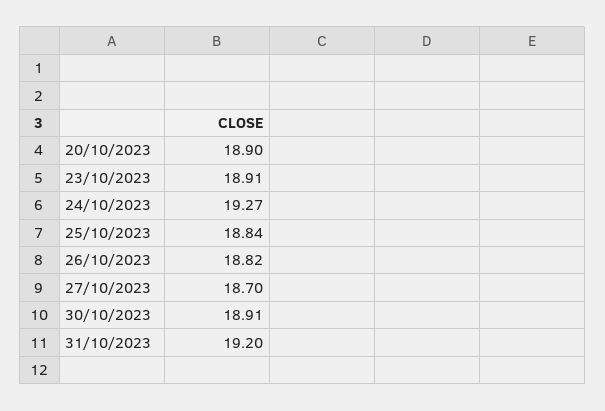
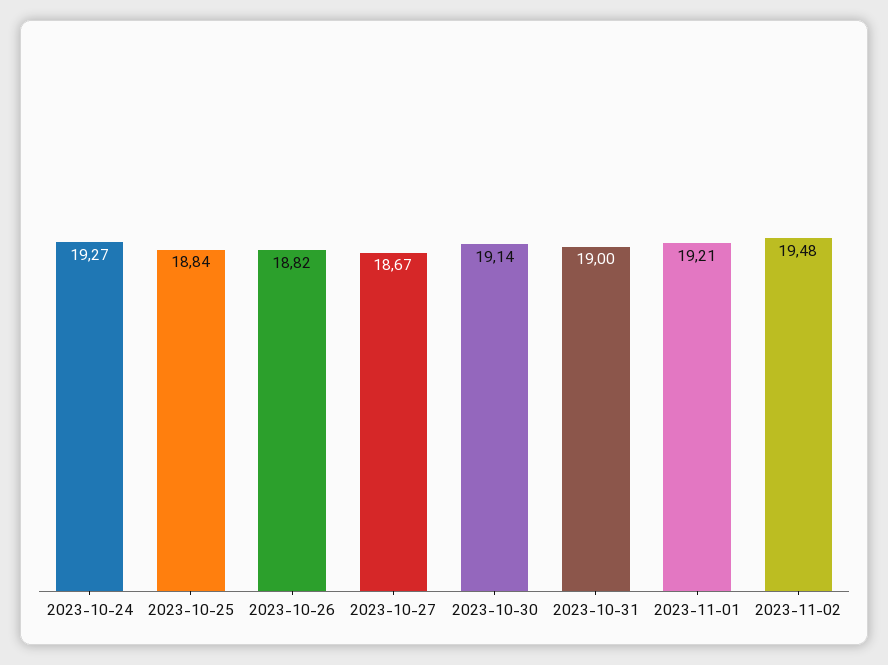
20/10/2023: 18.9 -> none
23/10/2023: 18.91 -> none
27/10/2023: 18.7 -> 18.67
30/10/2023: 18.91 -> 19.14
31/10/2023: 19.2 -> 19
2023-11-01: none -> 19.21
2023-11-02: none -> 19.48

